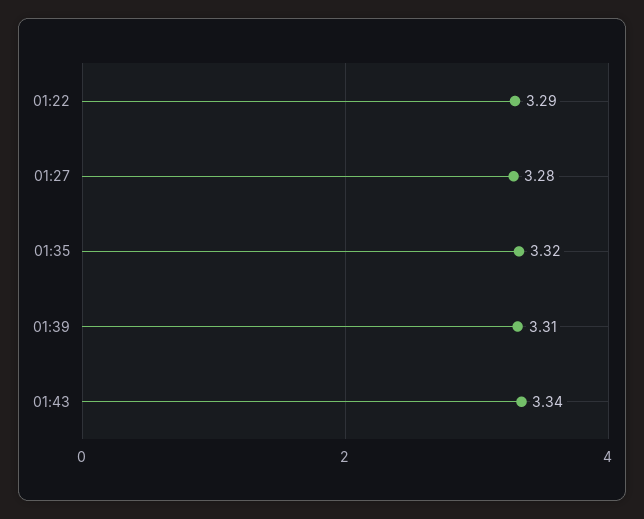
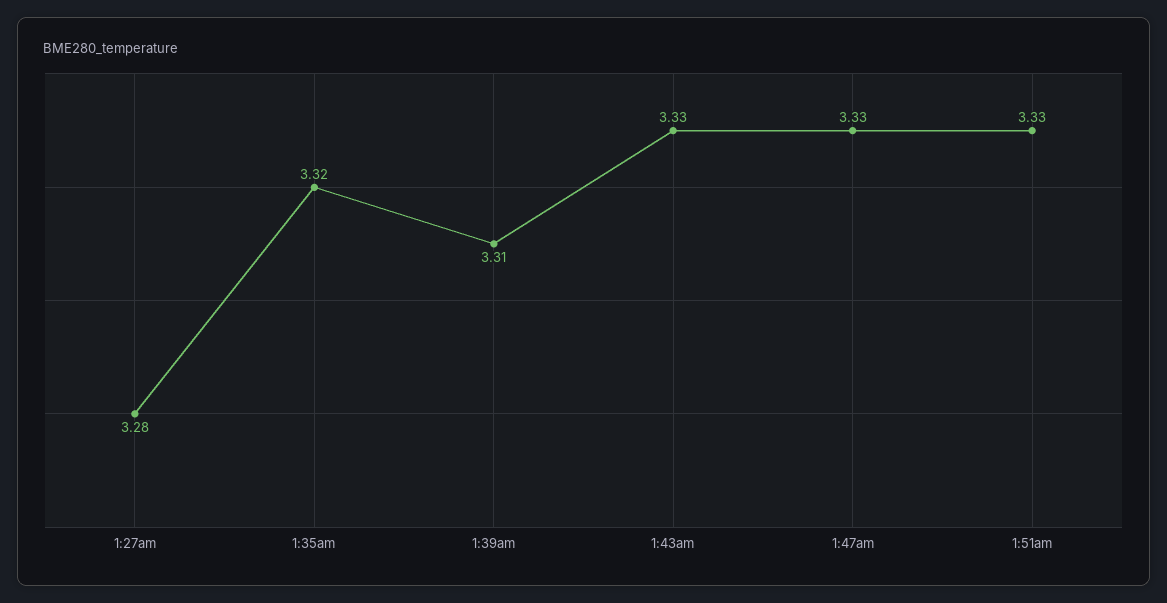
01:22: 3.29 -> none
01:43: 3.34 -> 3.33
1:47am: none -> 3.33
1:51am: none -> 3.33

